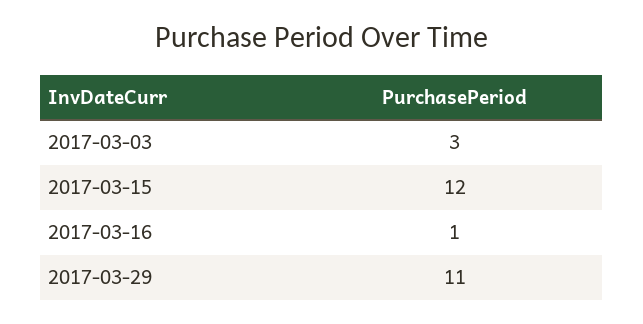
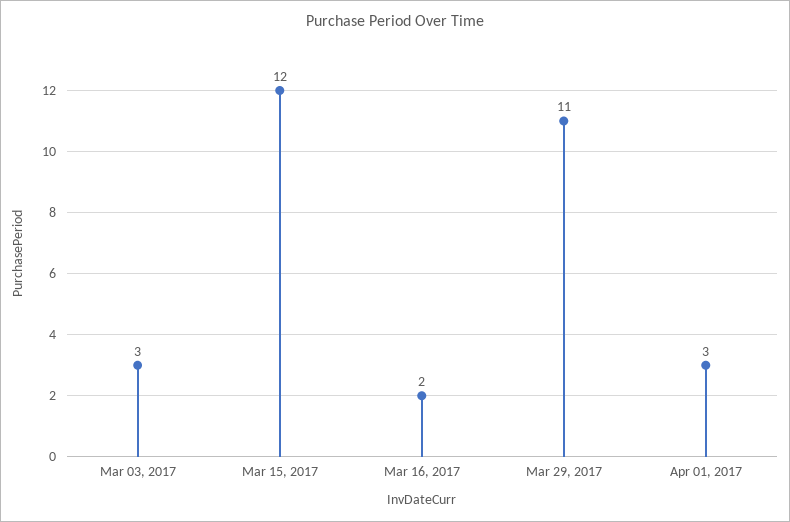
2017-03-16: 1 -> 2
Apr 01, 2017: none -> 3

